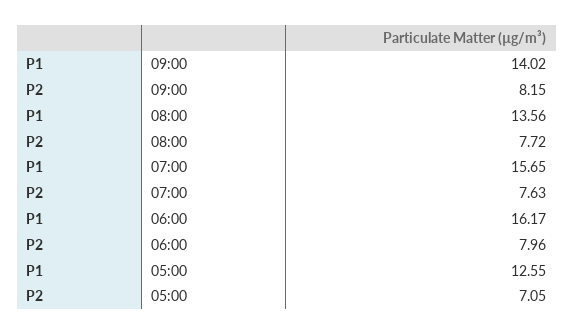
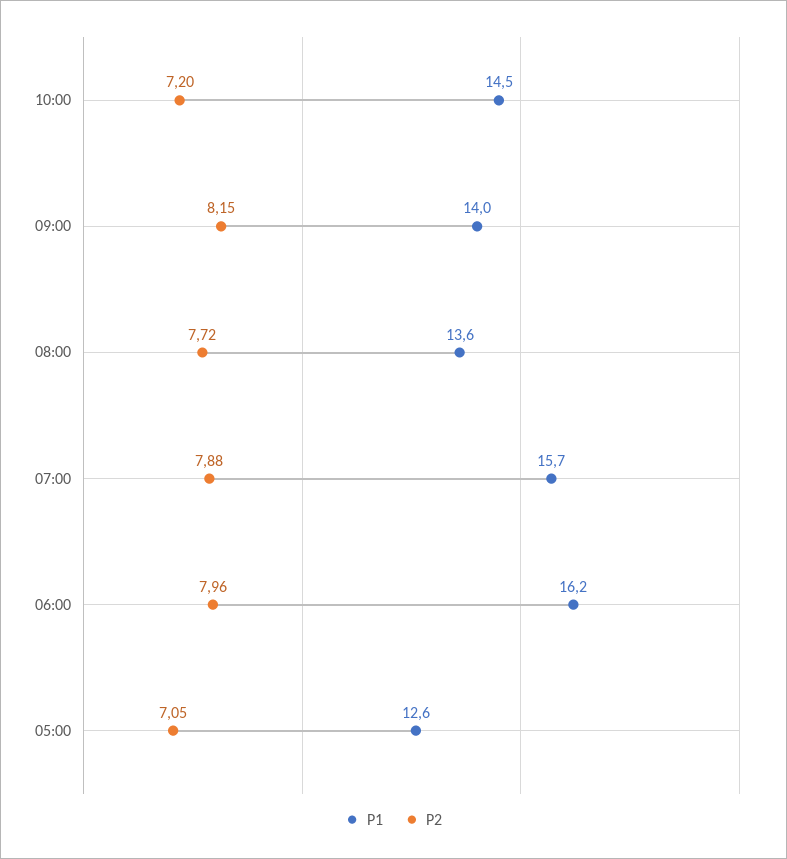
P2, 07:00: 7.63 -> 7.88
P1, 10:00: none -> 14.5
P2, 10:00: none -> 7.2

